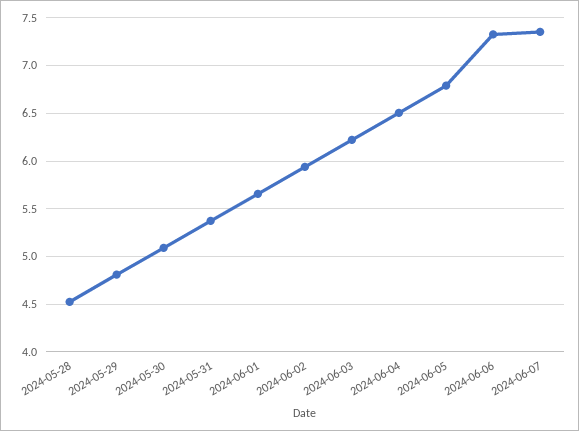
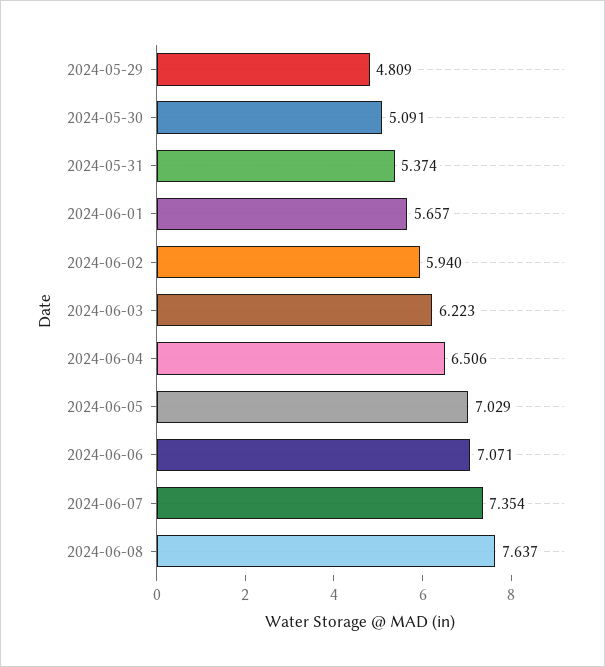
2024-05-28: 4.5 -> none
2024-06-05: 6.8 -> 7.029
2024-06-06: 7.3 -> 7.071
2024-06-08: none -> 7.637

